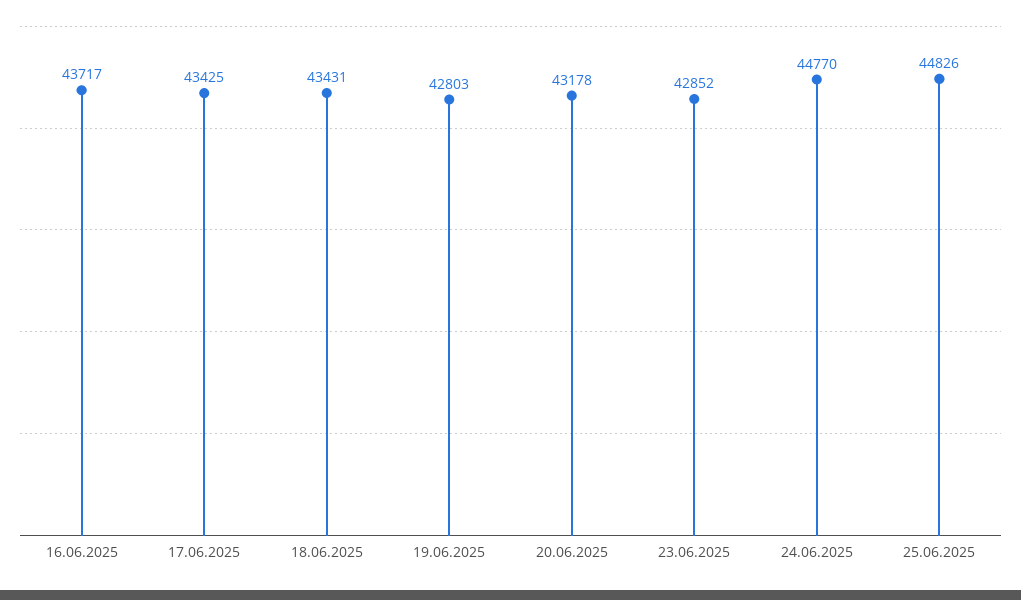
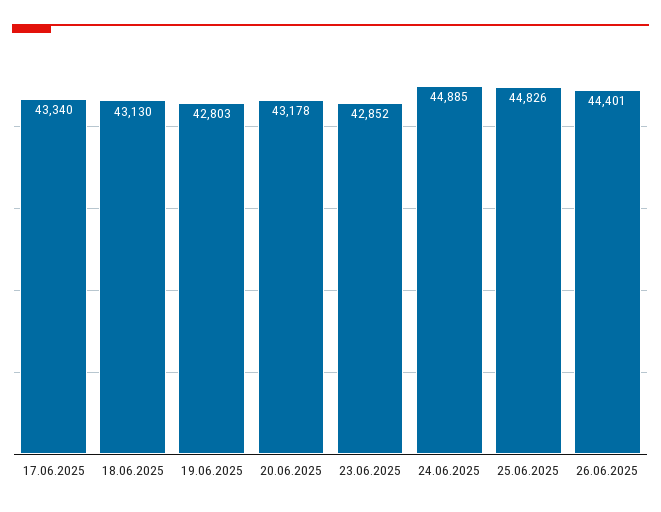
16.06.2025: 43717 -> none
17.06.2025: 43425 -> 43340
18.06.2025: 43431 -> 43130
24.06.2025: 44770 -> 44885
26.06.2025: none -> 44401

